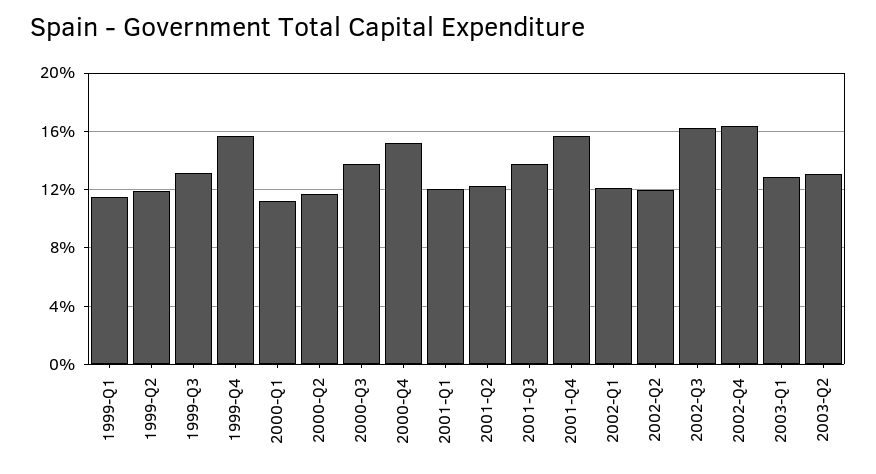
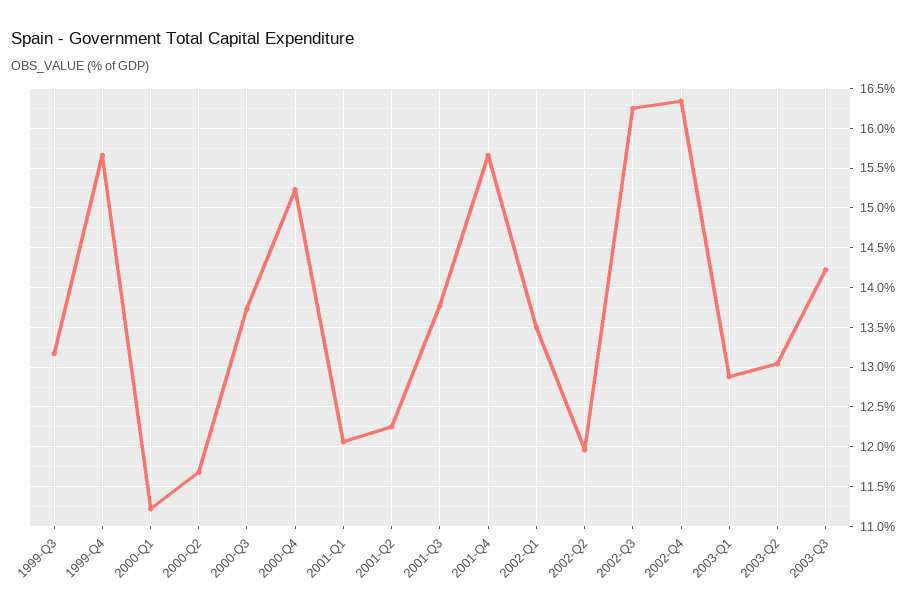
1999-Q1: 11.5 -> none
1999-Q2: 12 -> none
2002-Q1: 12 -> 13.5
2003-Q3: none -> 14.2

